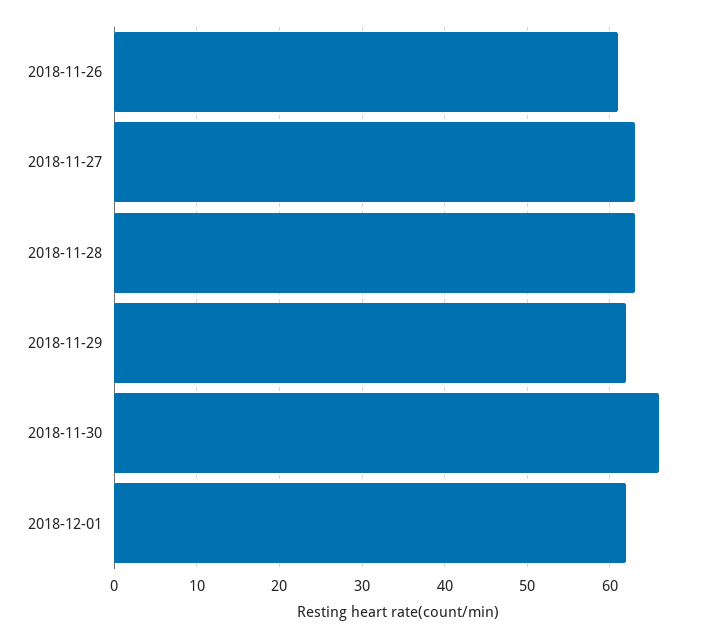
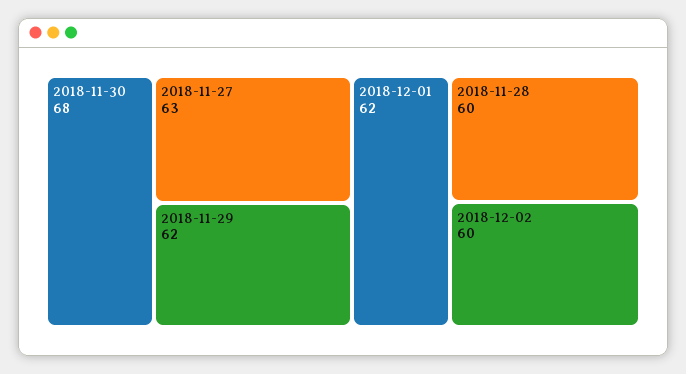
2018-11-26: 61 -> none
2018-11-28: 63 -> 60
2018-11-30: 66 -> 68
2018-12-02: none -> 60

